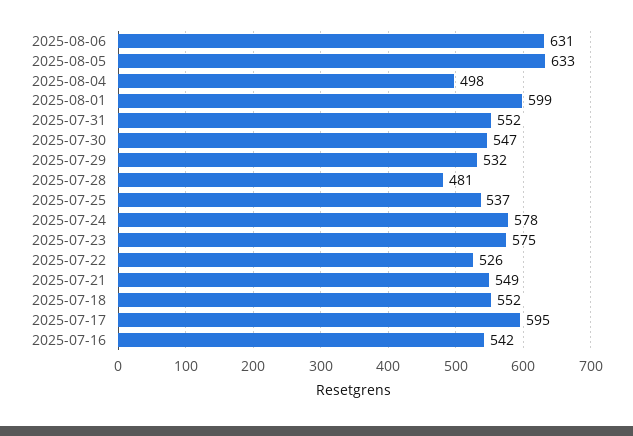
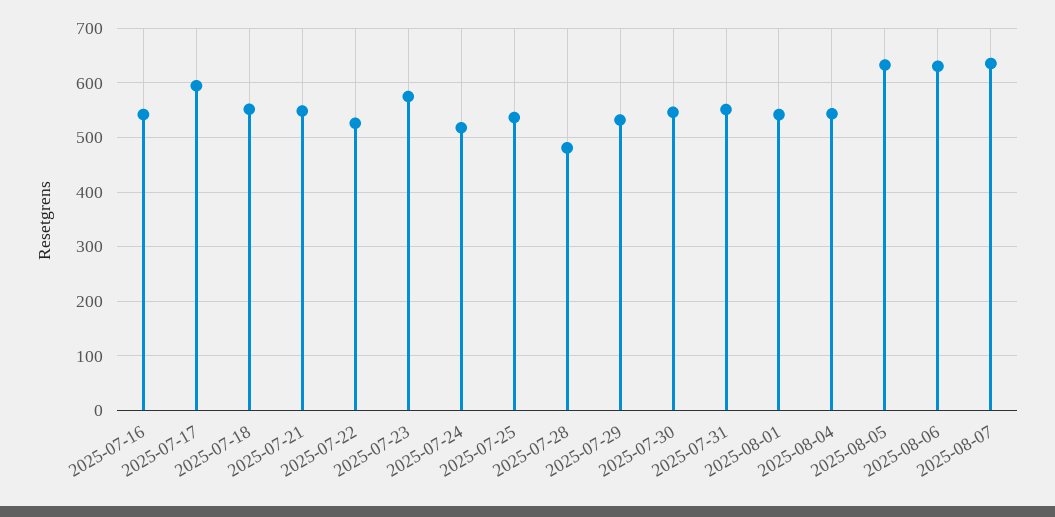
2025-08-04: 498 -> 540
2025-08-01: 599 -> 540
2025-07-24: 578 -> 520
2025-08-07: none -> 640

